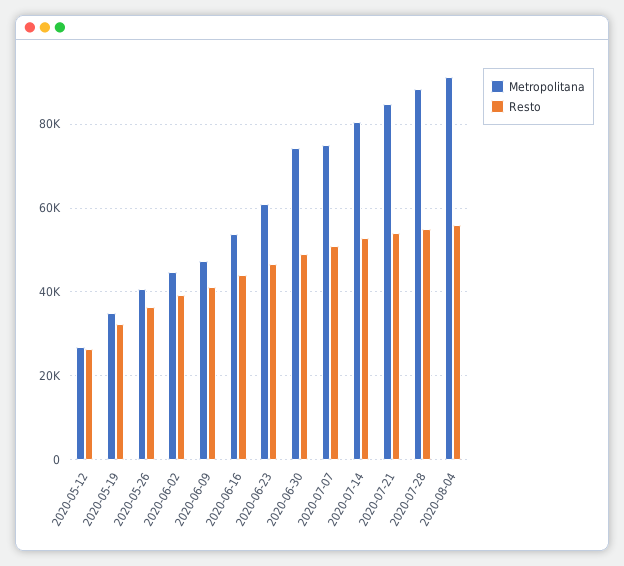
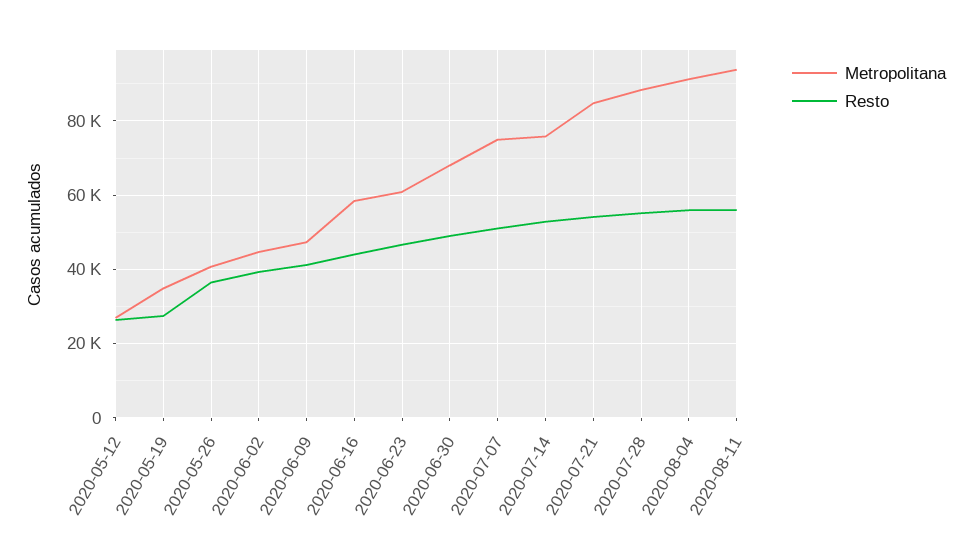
Resto, 2020-05-19: 32000 -> 28000
Metropolitana, 2020-06-16: 54000 -> 58000
Metropolitana, 2020-06-30: 74000 -> 68000
Metropolitana, 2020-07-14: 80000 -> 76000
Metropolitana, 2020-08-11: none -> 94000
Resto, 2020-08-11: none -> 56000

